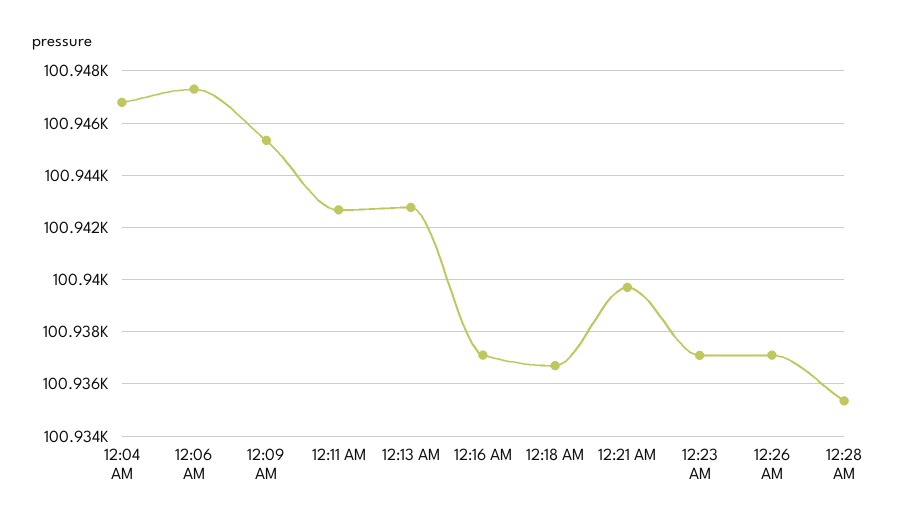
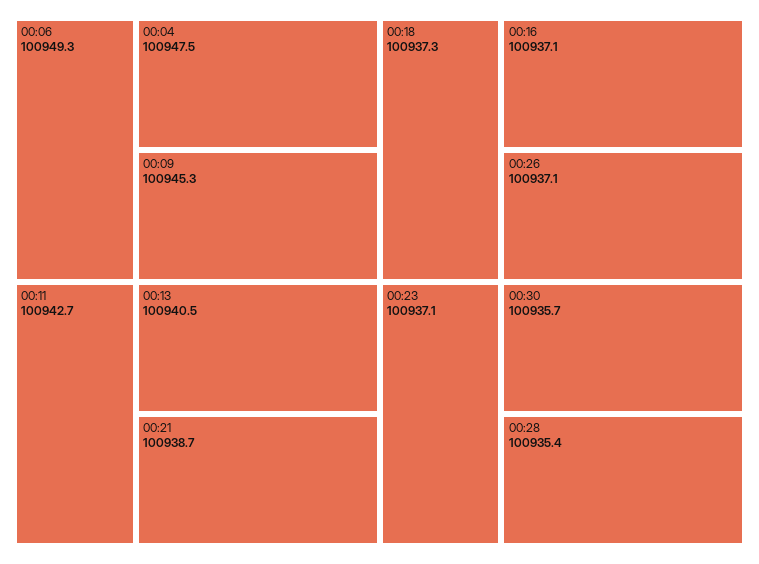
12:04 AM: 100946.75 -> 100947.5
12:06 AM: 100947.25 -> 100949.3
12:13 AM: 100942.75 -> 100940.5
12:18 AM: 100936.75 -> 100937.3
12:21 AM: 100939.75 -> 100938.7
00:30: none -> 100935.7

